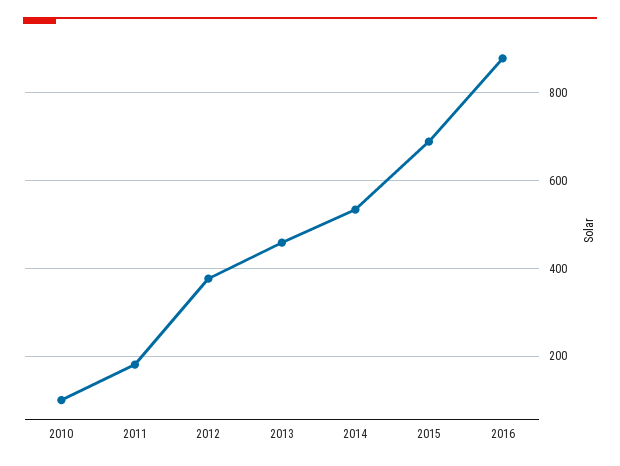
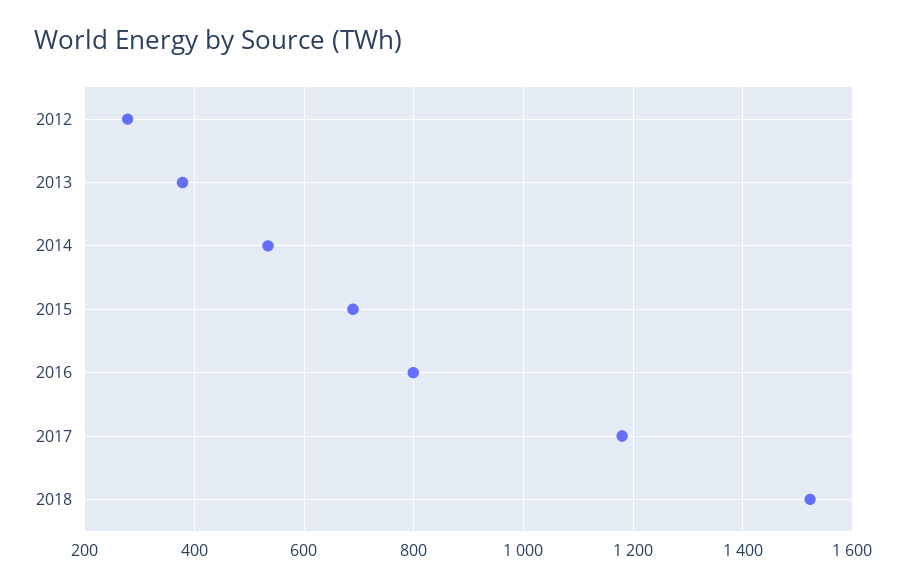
2010: 100 -> none
2011: 180 -> none
2012: 380 -> 280
2013: 460 -> 380
2016: 880 -> 800
2017: none -> 1180
2018: none -> 1520

